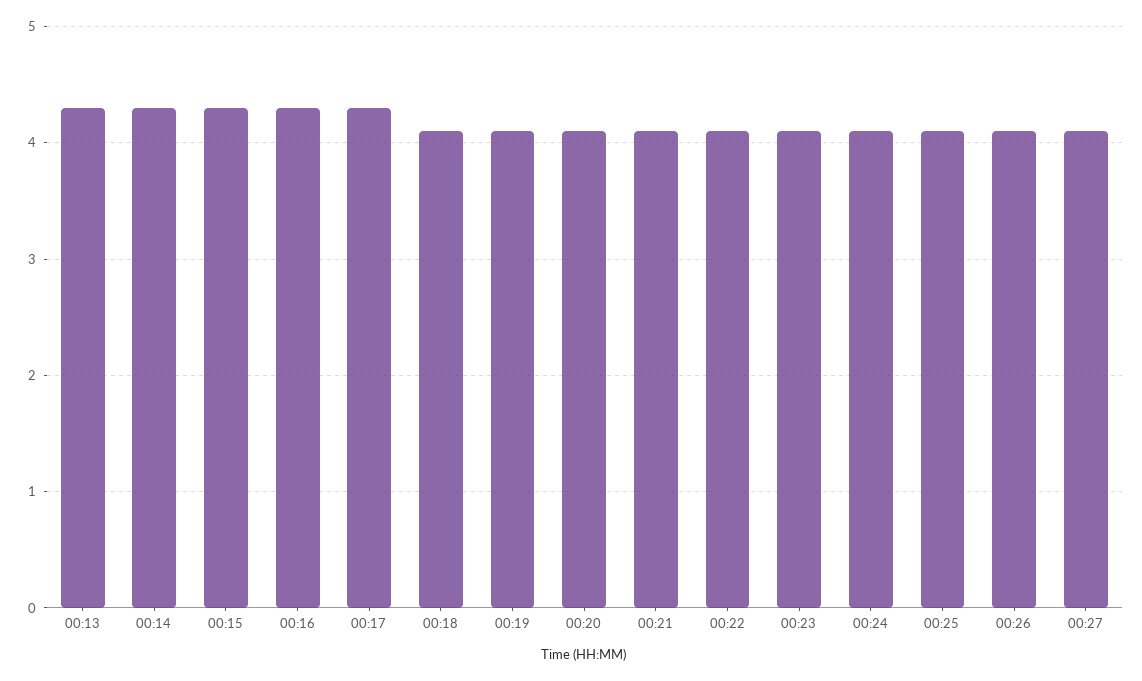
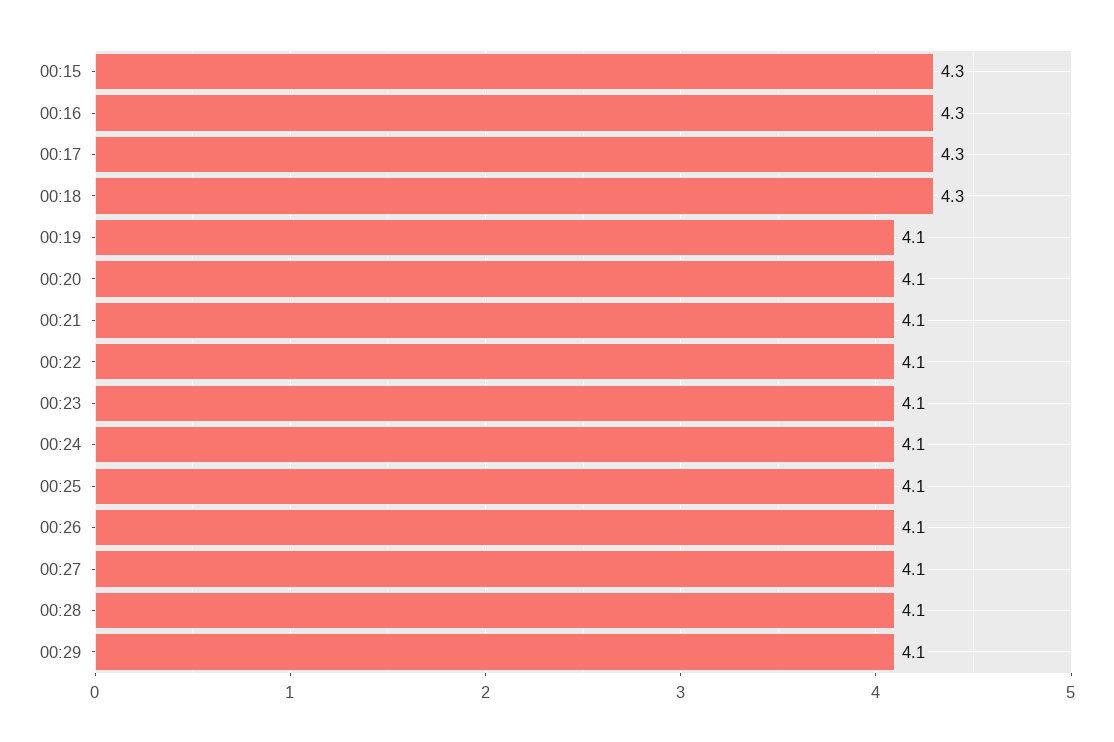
00:13: 4.3 -> none
00:14: 4.3 -> none
00:18: 4.1 -> 4.3
00:28: none -> 4.1
00:29: none -> 4.1

